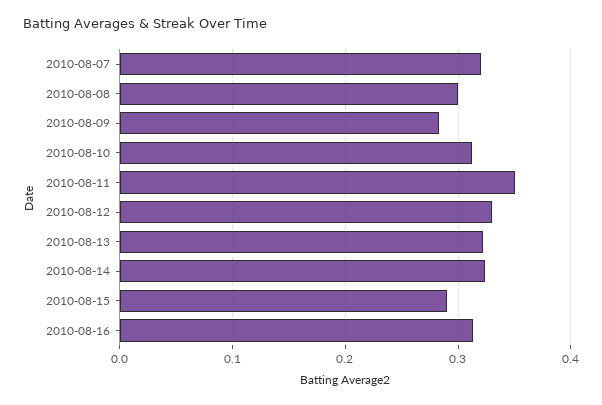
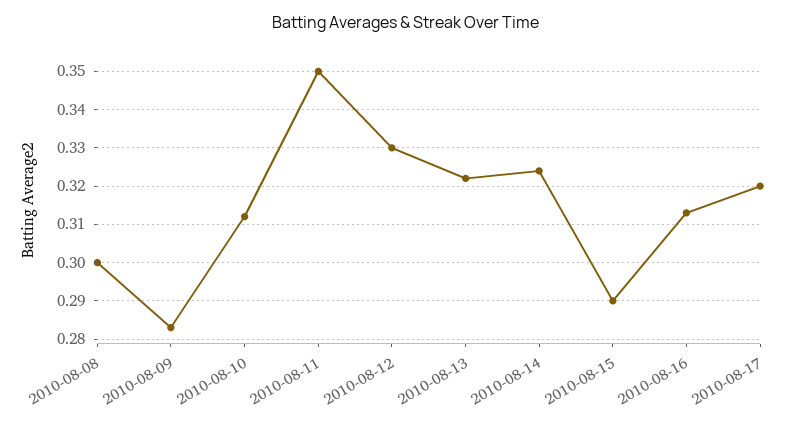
2010-08-07: 0.32 -> none
2010-08-17: none -> 0.32

